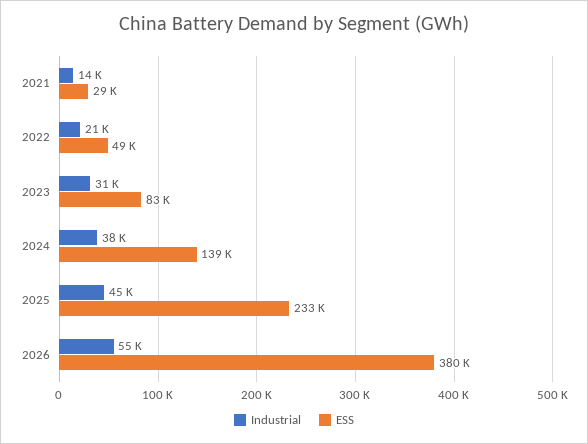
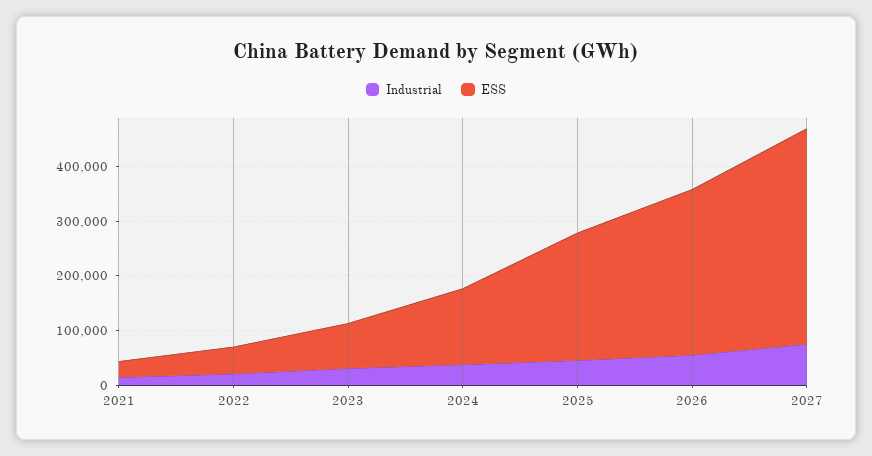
ESS, 2026: 380000 -> 300000
Industrial, 2027: none -> 80000
ESS, 2027: none -> 400000

